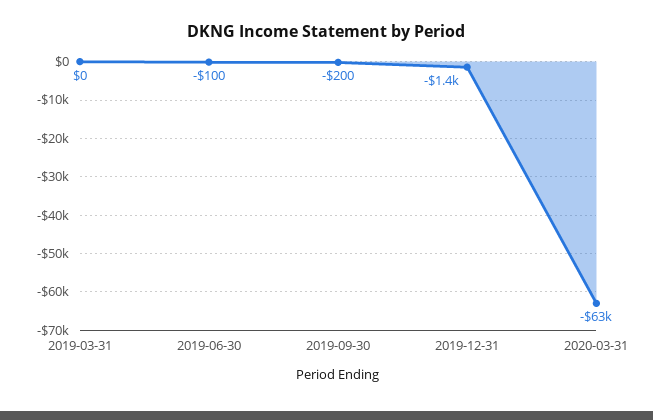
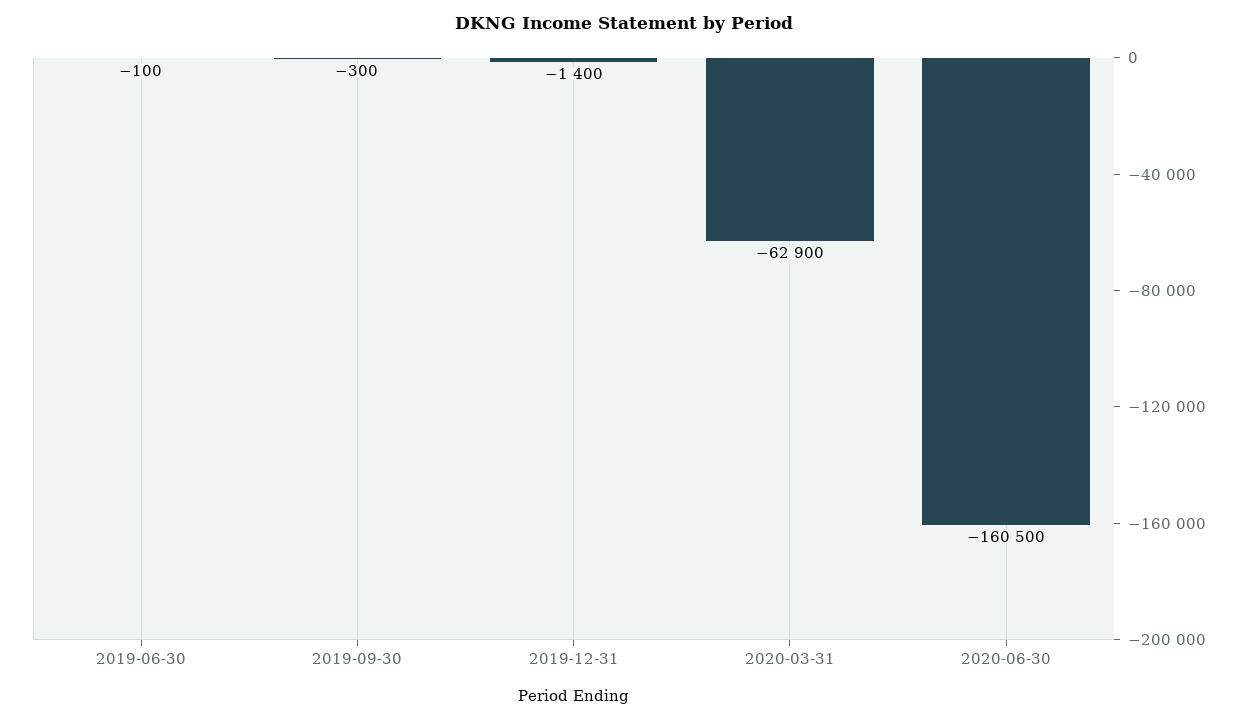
2019-03-31: 0 -> none
2019-09-30: -200 -> -300
2020-06-30: none -> -160500

